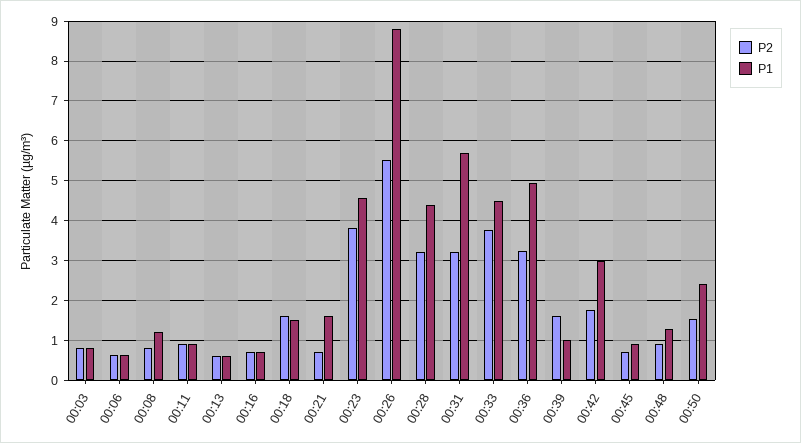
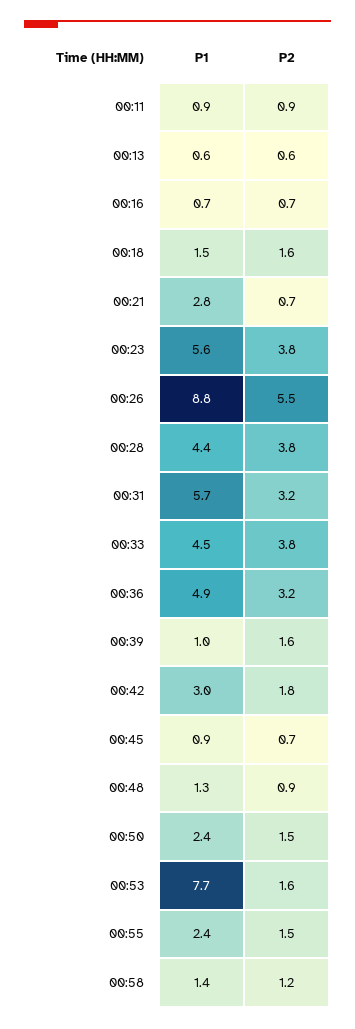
P2, 00:03: 0.8 -> none
P1, 00:03: 0.8 -> none
P2, 00:06: 0.6 -> none
P1, 00:06: 0.6 -> none
P2, 00:08: 0.8 -> none
P1, 00:08: 1.2 -> none
P1, 00:21: 1.6 -> 2.8
P1, 00:23: 4.6 -> 5.6
P2, 00:28: 3.2 -> 3.8
P1, 00:53: none -> 7.7
P2, 00:53: none -> 1.6
P1, 00:55: none -> 2.4
P2, 00:55: none -> 1.5
P1, 00:58: none -> 1.4
P2, 00:58: none -> 1.2

